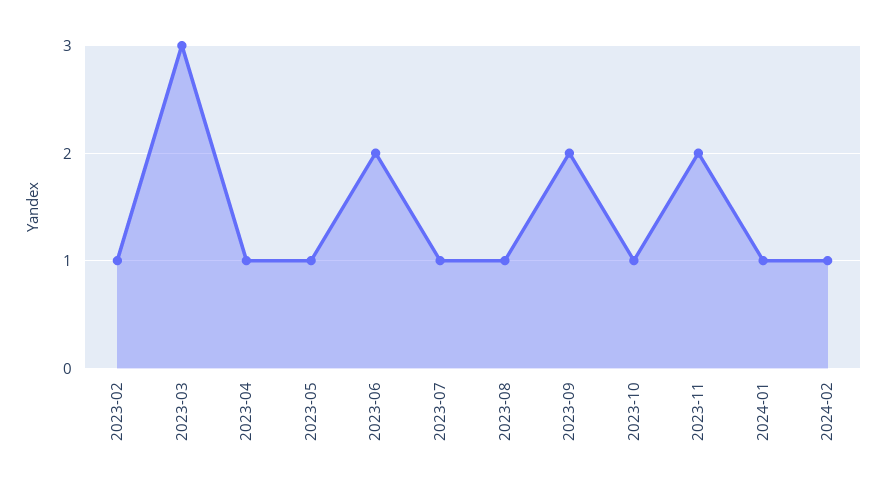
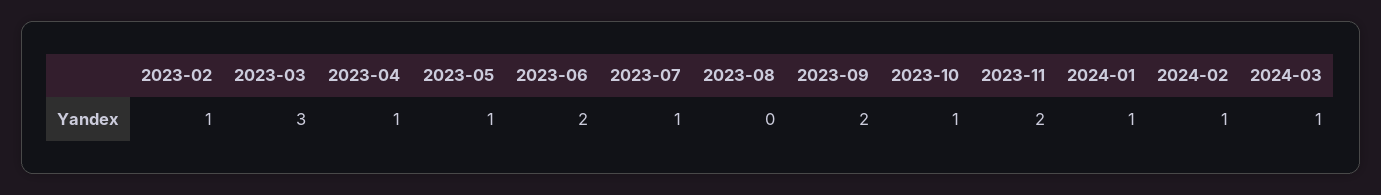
2023-08: 1 -> 0
2024-03: none -> 1

